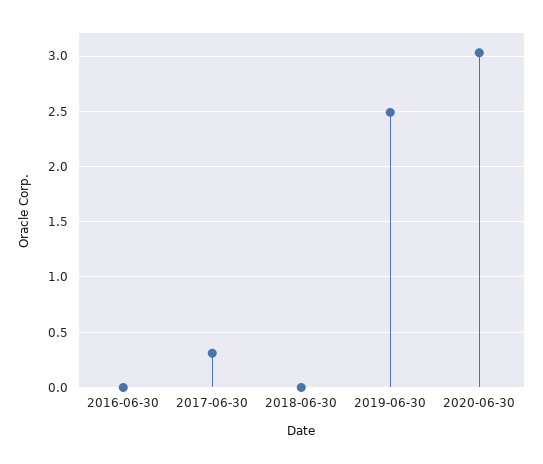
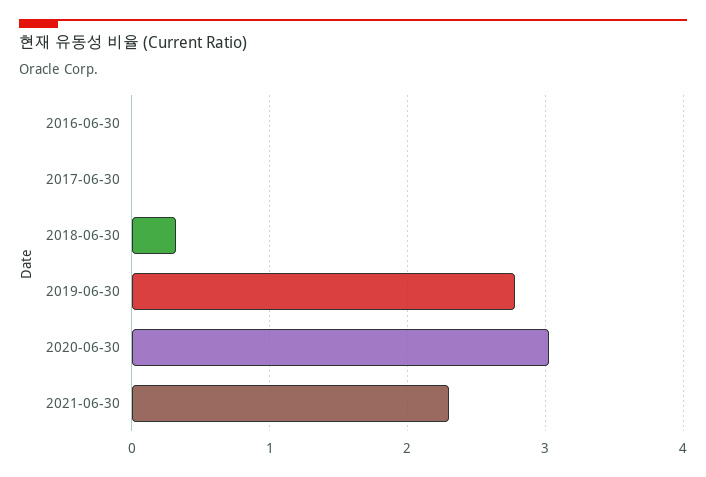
2017-06-30: 0.3 -> 0
2018-06-30: 0 -> 0.3
2019-06-30: 2.5 -> 2.8
2021-06-30: none -> 2.3

